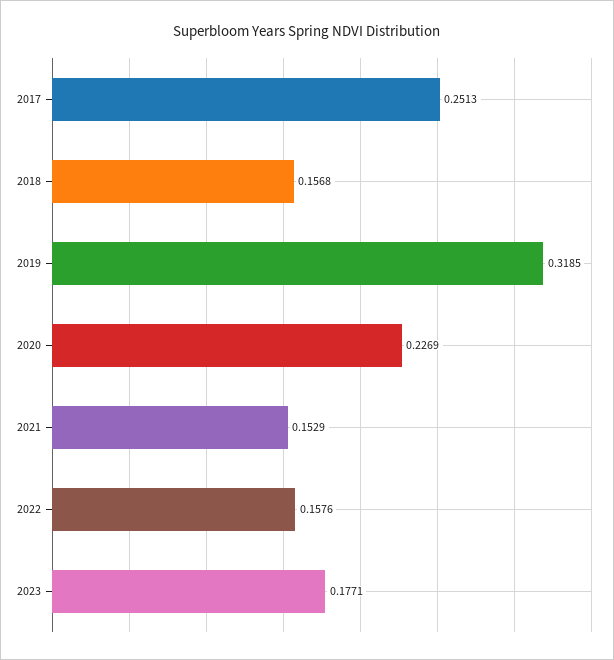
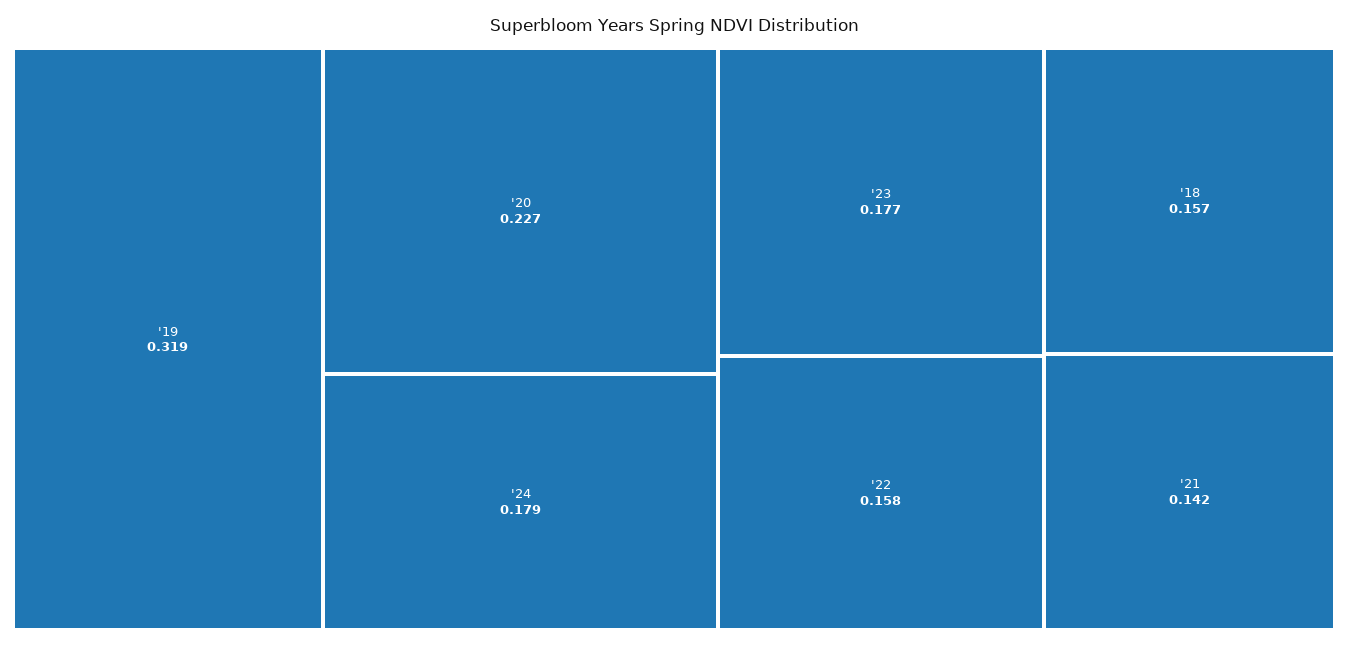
2017: 0.2513 -> none
2021: 0.1529 -> 0.142
'24: none -> 0.179

